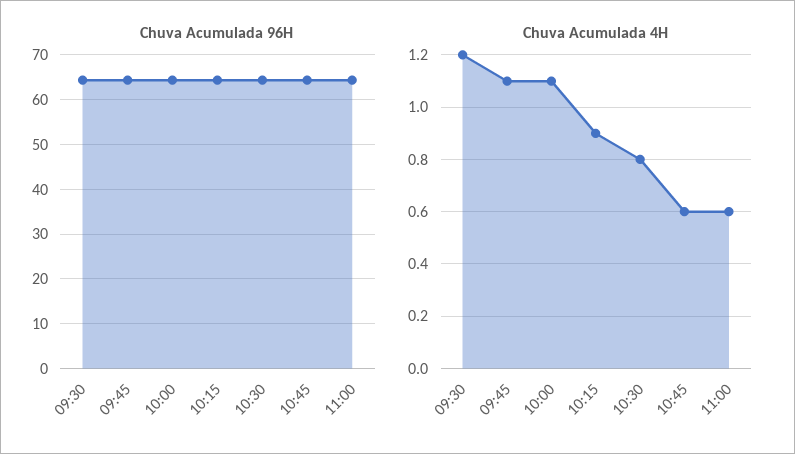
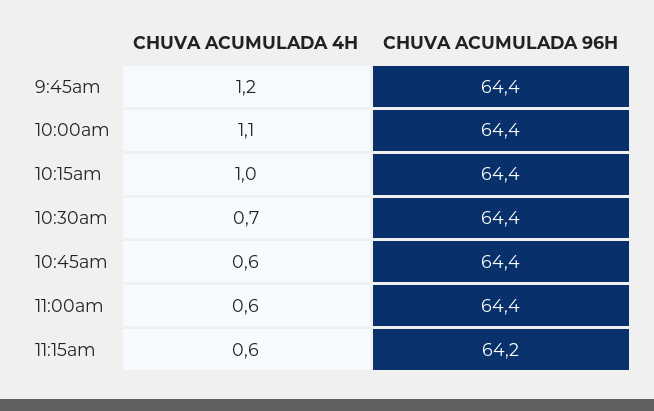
Chuva Acumulada 96H, 09:30: 64 -> none
Chuva Acumulada 4H, 09:30: 1.2 -> none
Chuva Acumulada 4H, 09:45: 1.1 -> 1.2
Chuva Acumulada 4H, 10:15: 0.9 -> 1
Chuva Acumulada 4H, 10:30: 0.8 -> 0.7
Chuva Acumulada 4H, 11:15am: none -> 0.6
Chuva Acumulada 96H, 11:15am: none -> 64.2

